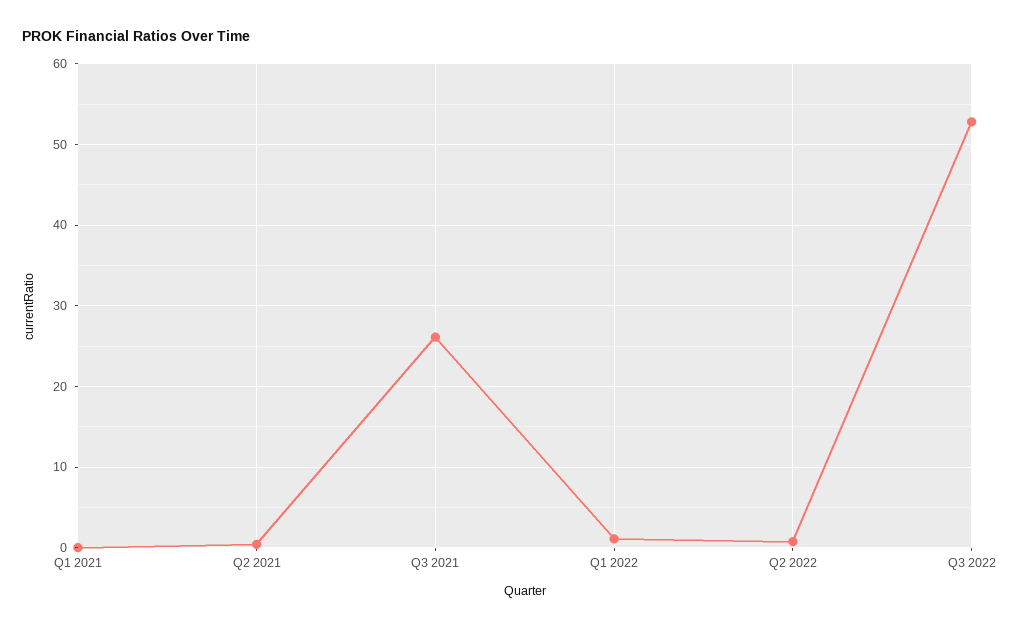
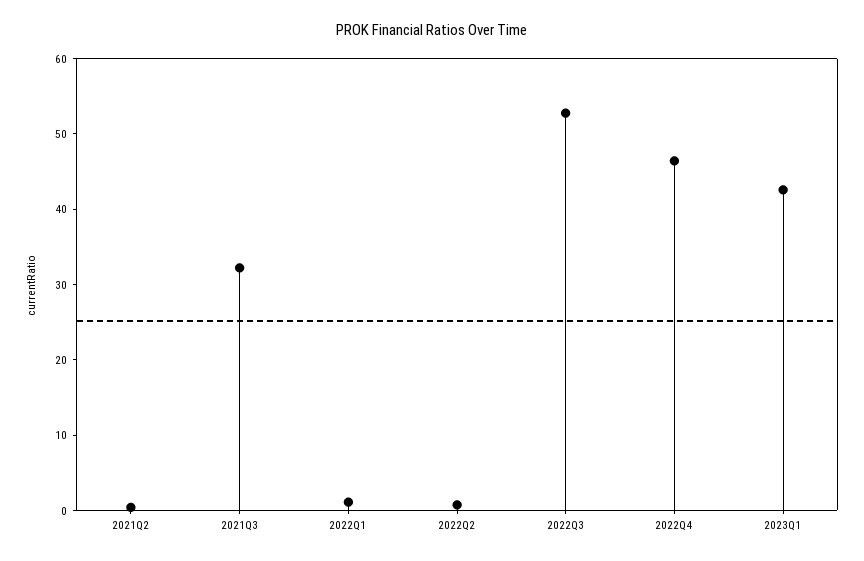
Q1 2021: 0 -> none
Q3 2021: 26 -> 32
2022Q4: none -> 46
2023Q1: none -> 42

